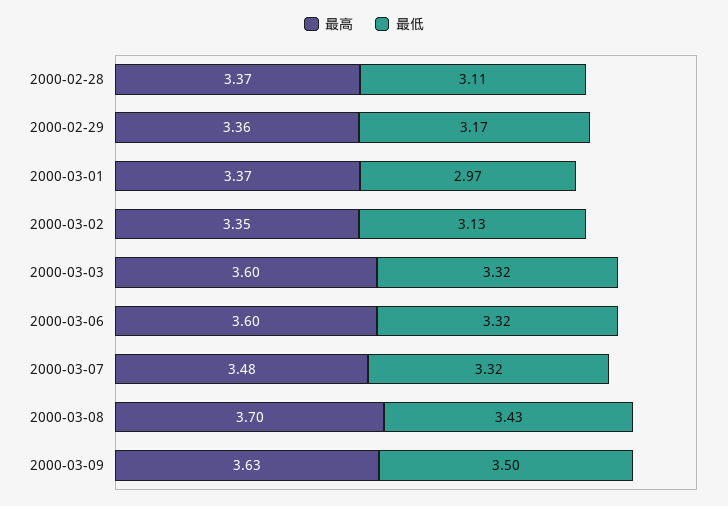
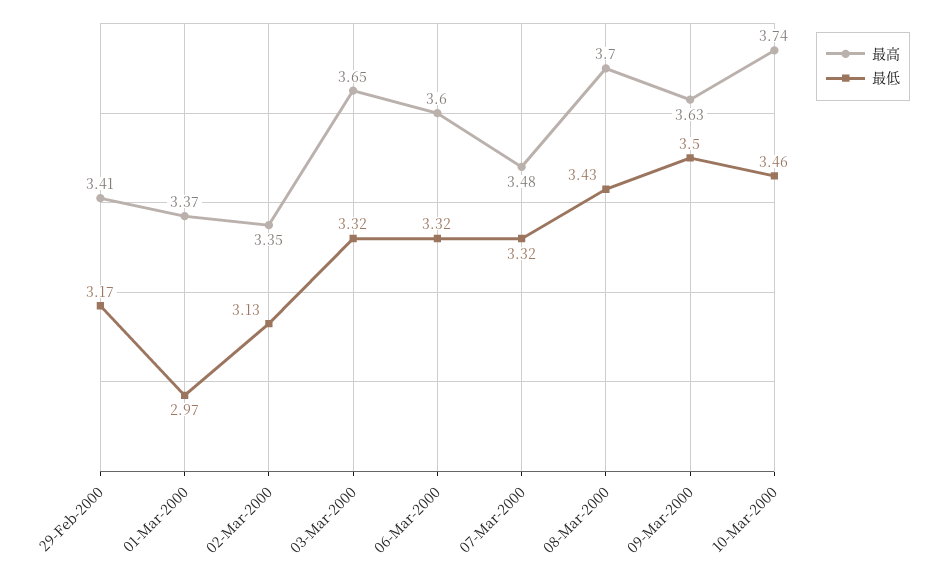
最高, 2000-02-28: 3.37 -> none
最低, 2000-02-28: 3.11 -> none
最高, 2000-02-29: 3.36 -> 3.41
最高, 2000-03-03: 3.6 -> 3.65
最高, 10-Mar-2000: none -> 3.74
最低, 10-Mar-2000: none -> 3.46

